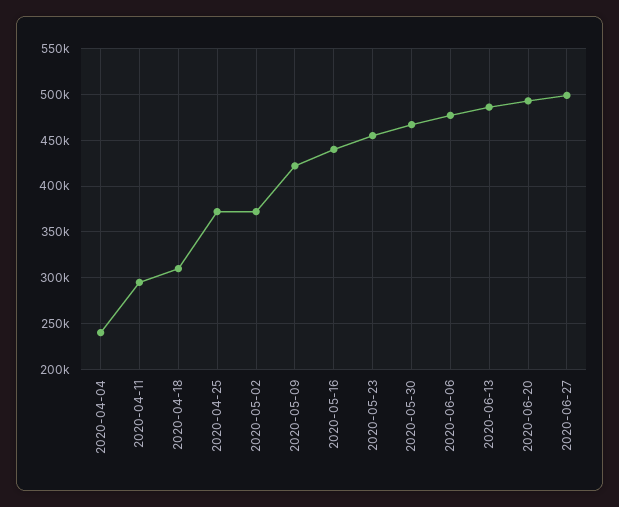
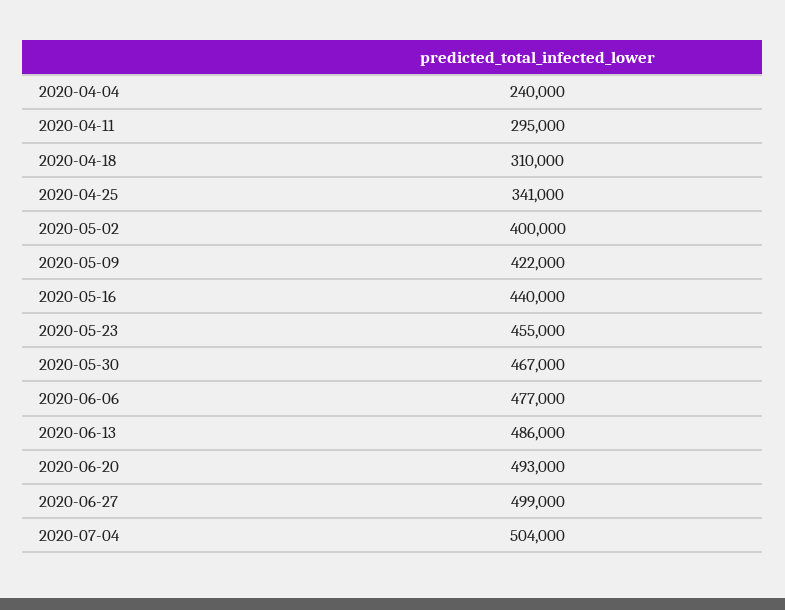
2020-04-25: 370000 -> 341000
2020-05-02: 370000 -> 400000
2020-07-04: none -> 504000

